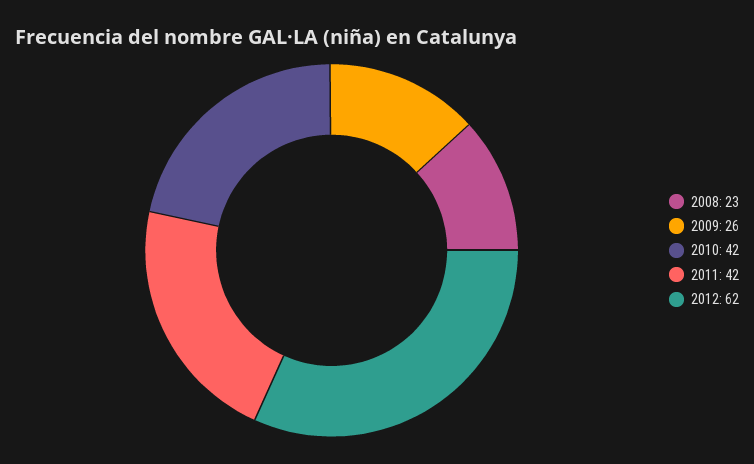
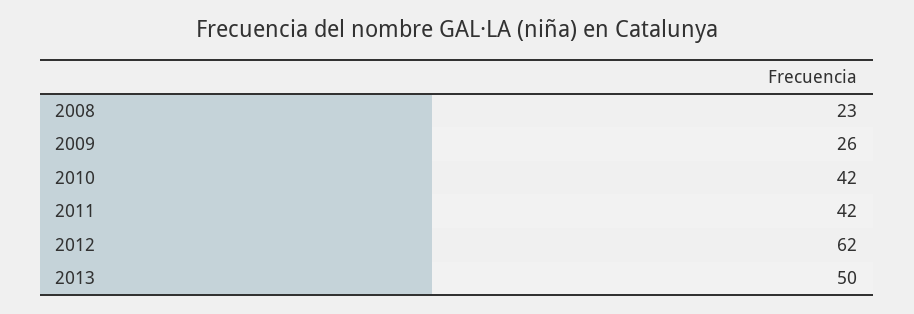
2013: none -> 50

